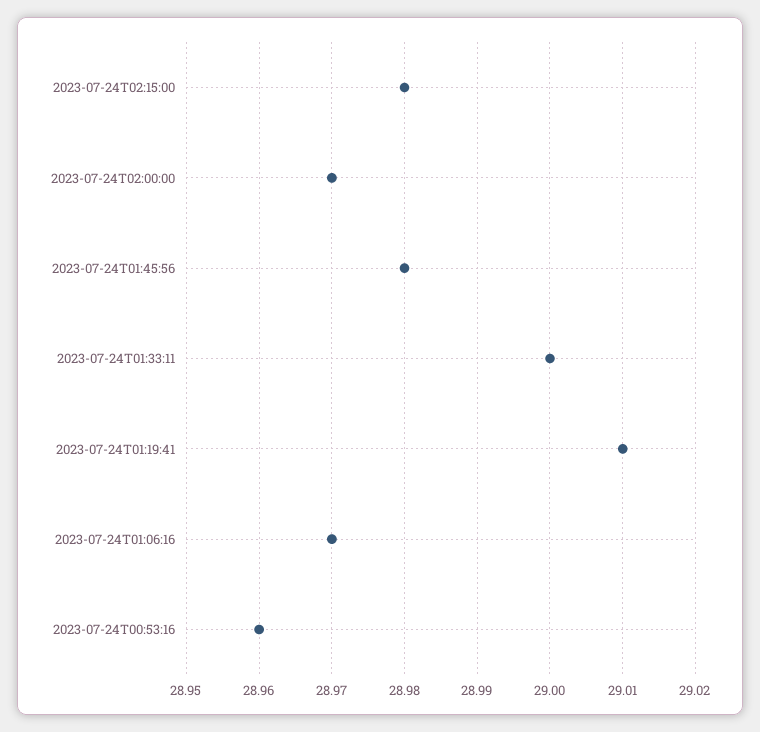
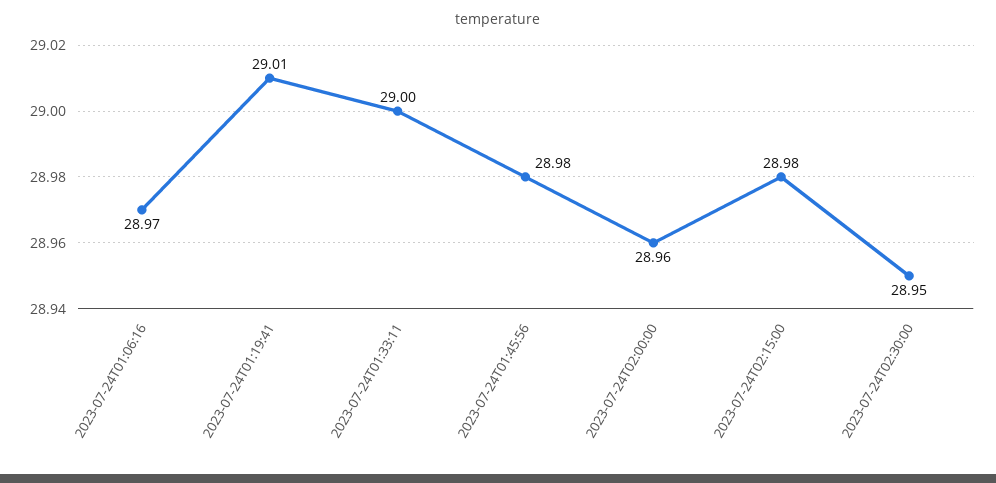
2023-07-24T02:00:00: 28.97 -> 28.96
2023-07-24T00:53:16: 28.96 -> none
2023-07-24T02:30:00: none -> 28.95

